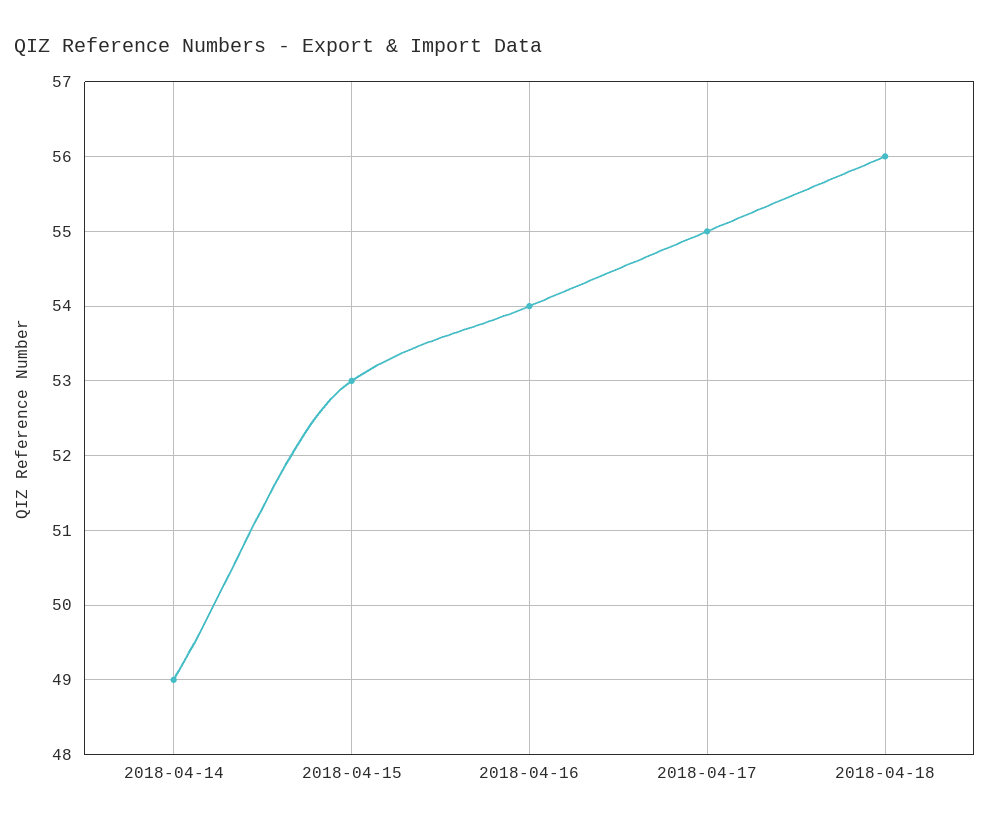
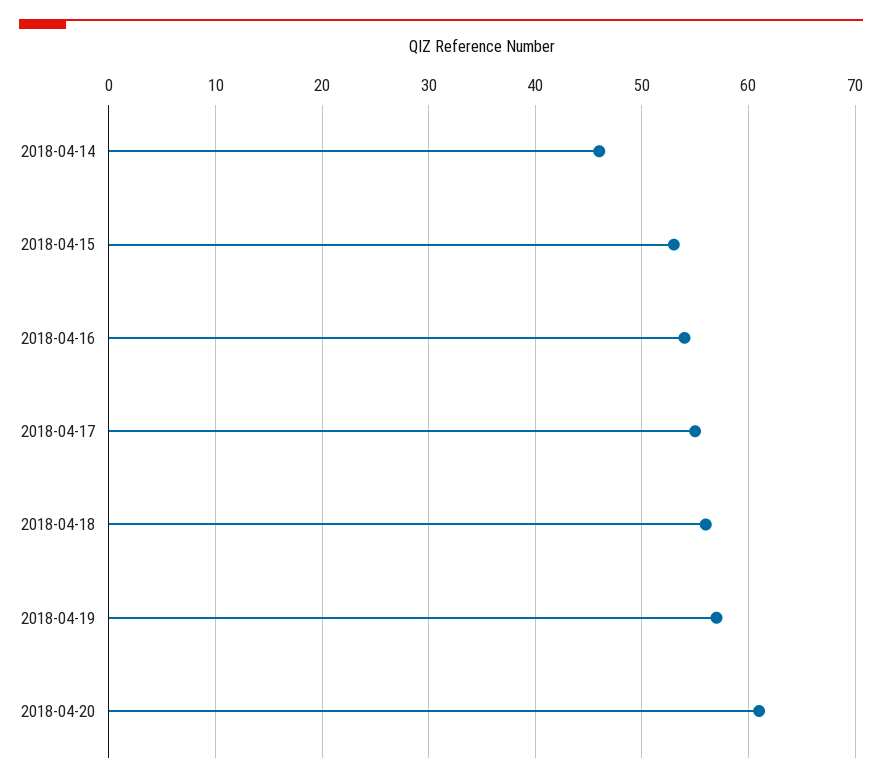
2018-04-14: 49 -> 46
2018-04-19: none -> 57
2018-04-20: none -> 61

